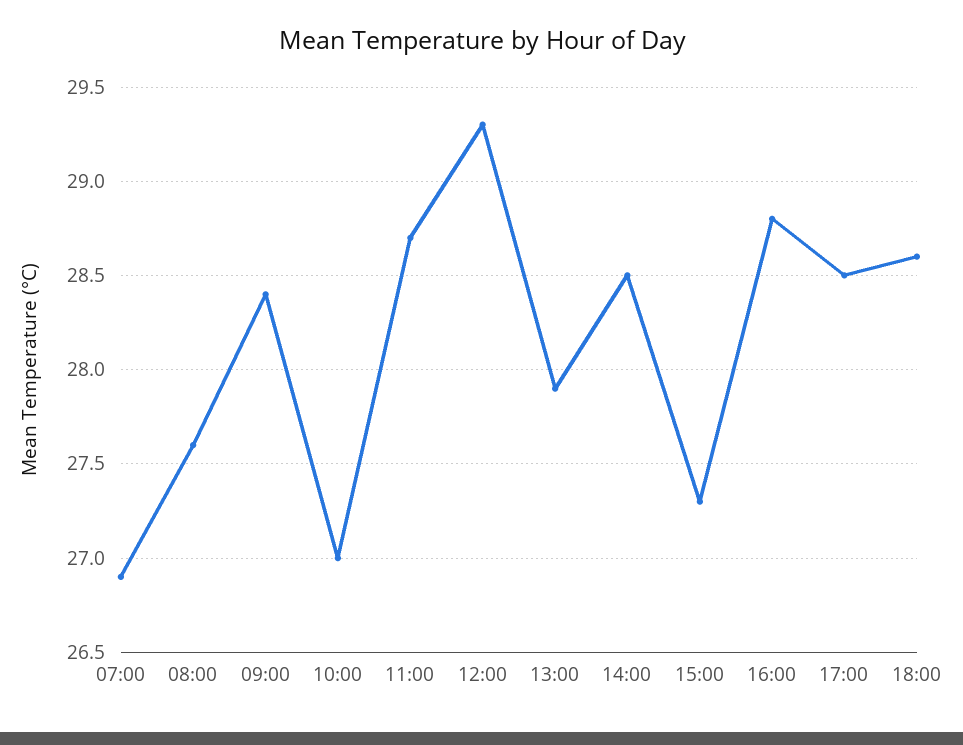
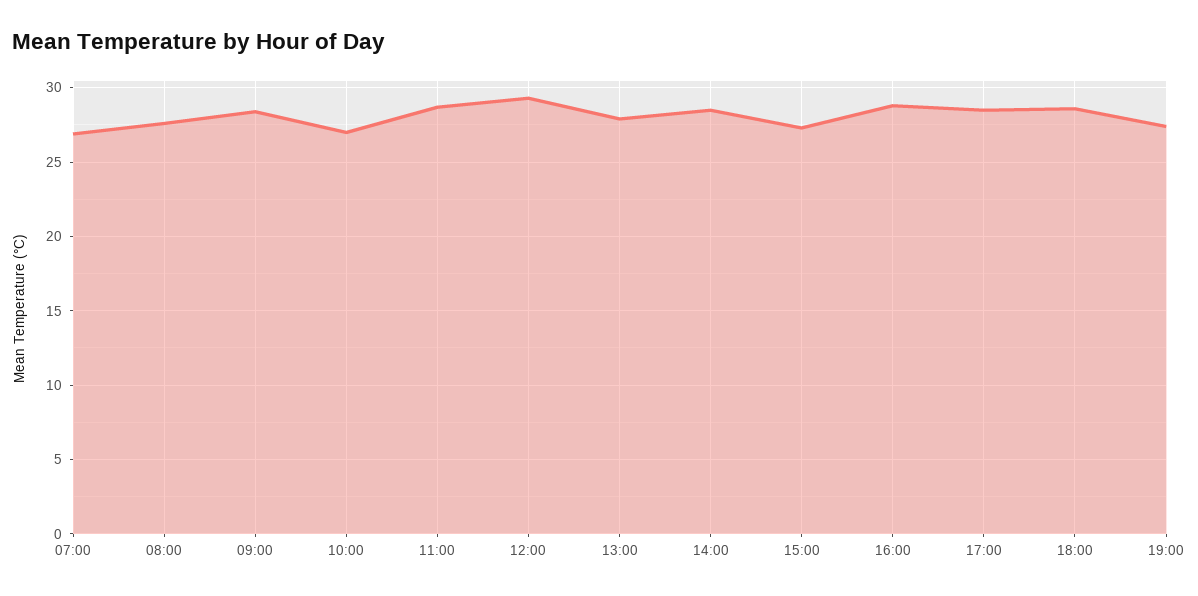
19:00: none -> 27.5

